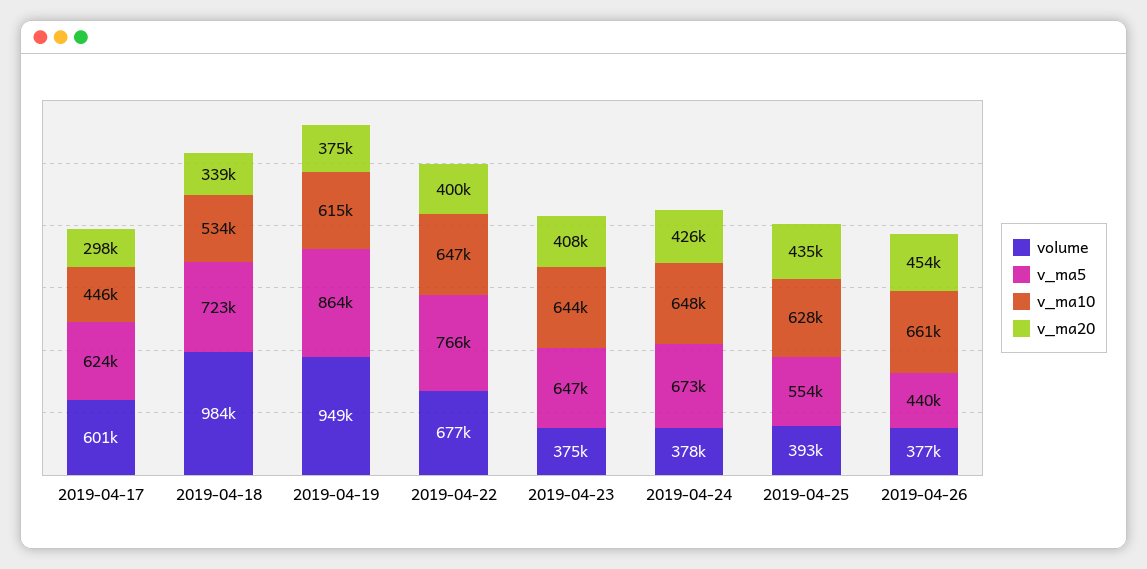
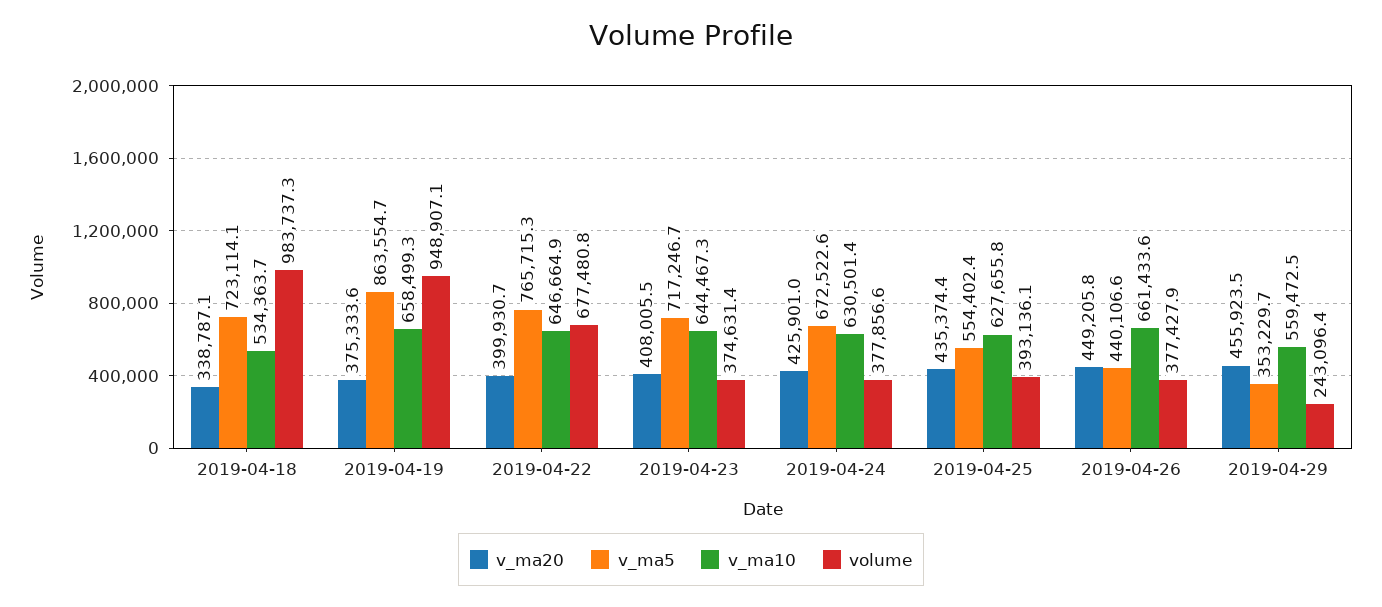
volume, 2019-04-17: 601000 -> none
v_ma5, 2019-04-17: 624000 -> none
v_ma10, 2019-04-17: 446000 -> none
v_ma20, 2019-04-17: 298000 -> none
v_ma10, 2019-04-19: 615000 -> 658499.3
v_ma5, 2019-04-23: 647000 -> 717246.7
v_ma10, 2019-04-24: 648000 -> 630501.4
v_ma20, 2019-04-26: 454000 -> 449205.8
v_ma20, 2019-04-29: none -> 455923.5
v_ma5, 2019-04-29: none -> 353229.7
v_ma10, 2019-04-29: none -> 559472.5
volume, 2019-04-29: none -> 243096.4

